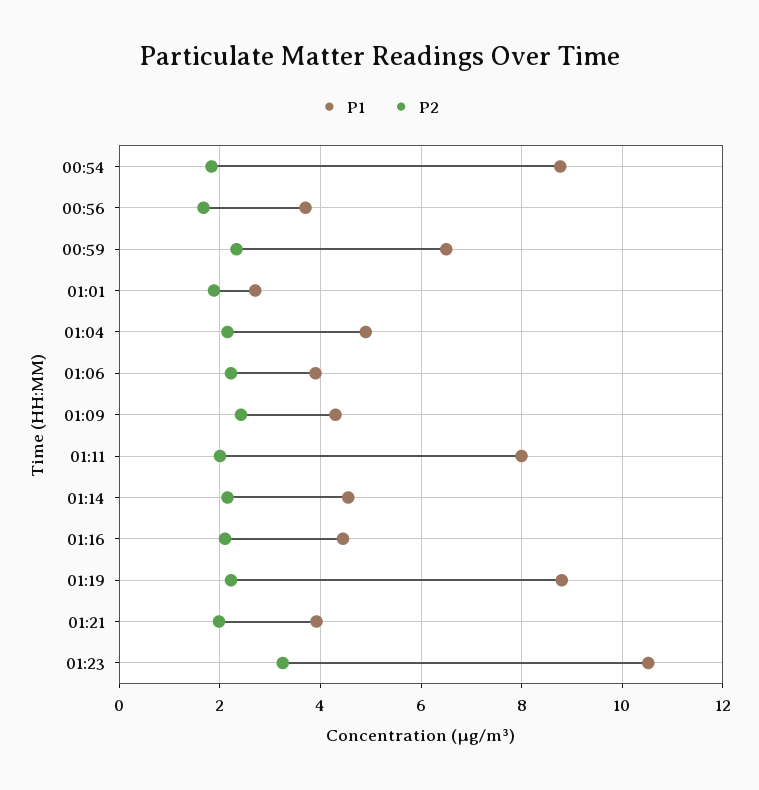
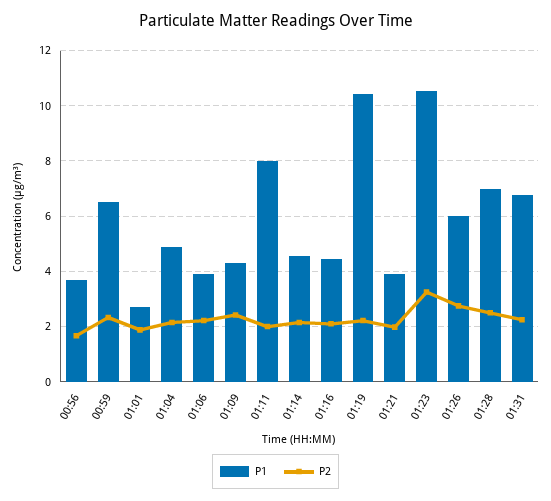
P1, 00:54: 8.8 -> none
P2, 00:54: 1.8 -> none
P1, 01:19: 8.8 -> 10.5
P1, 01:26: none -> 6
P2, 01:26: none -> 2.75
P1, 01:28: none -> 7
P2, 01:28: none -> 2.5
P1, 01:31: none -> 6.75
P2, 01:31: none -> 2.25

